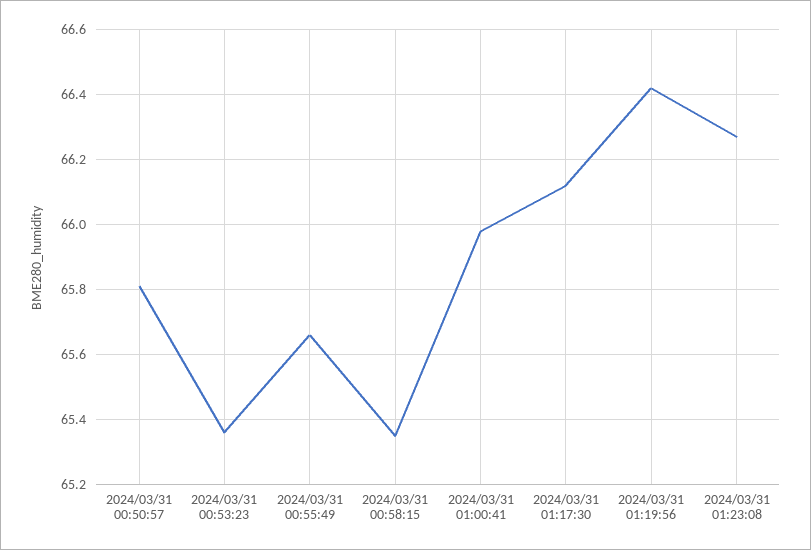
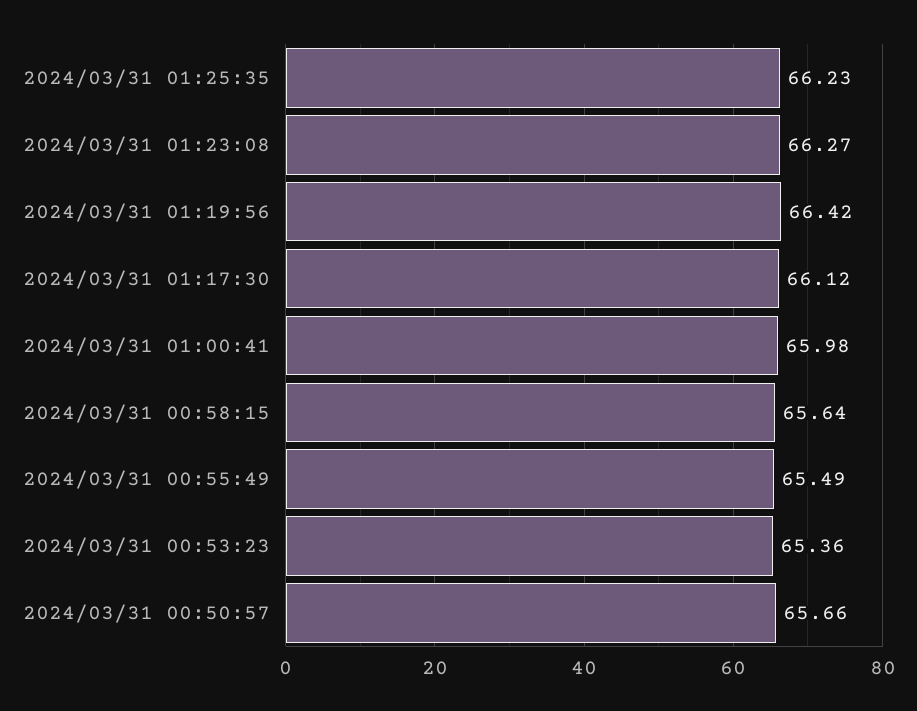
2024/03/31 00:50:57: 65.8 -> 65.66
2024/03/31 00:55:49: 65.65 -> 65.49
2024/03/31 00:58:15: 65.35 -> 65.64
2024/03/31 01:25:35: none -> 66.23

